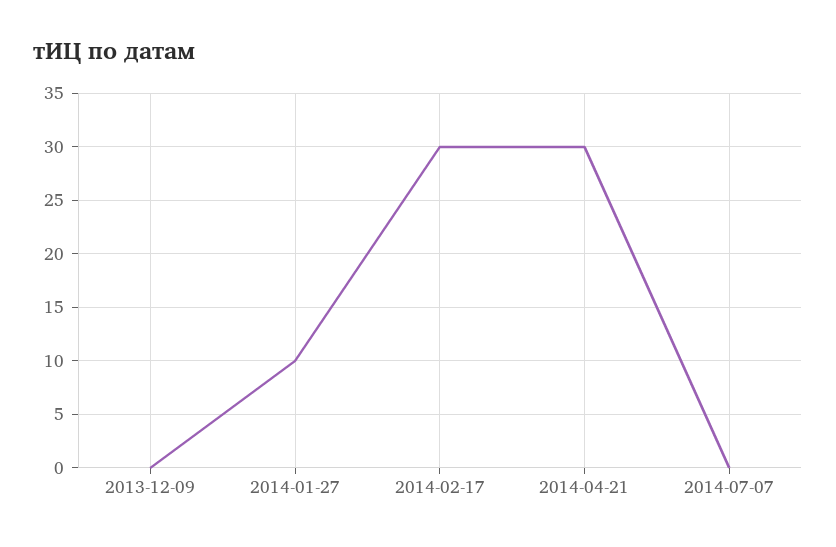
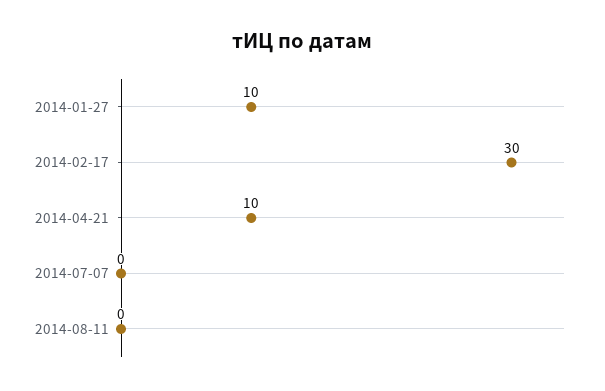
2013-12-09: 0 -> none
2014-04-21: 30 -> 10
2014-08-11: none -> 0

